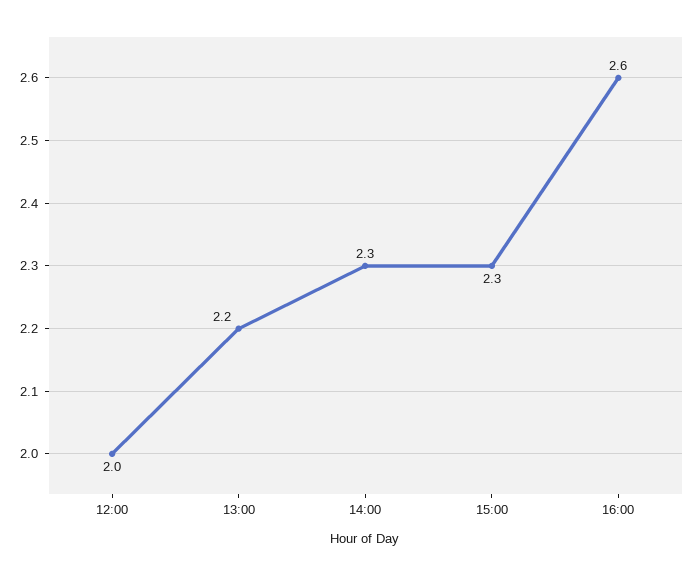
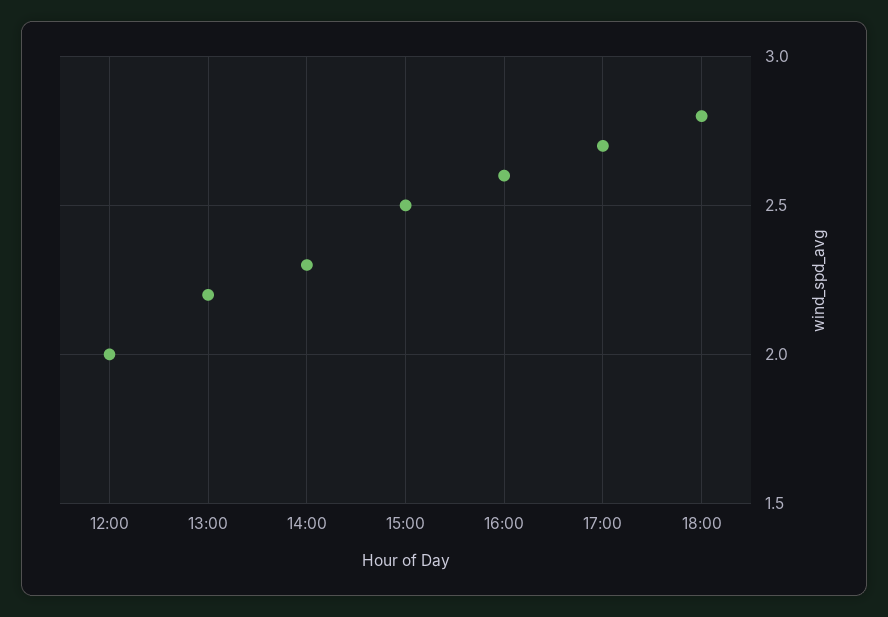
15:00: 2.3 -> 2.5
17:00: none -> 2.7
18:00: none -> 2.8

